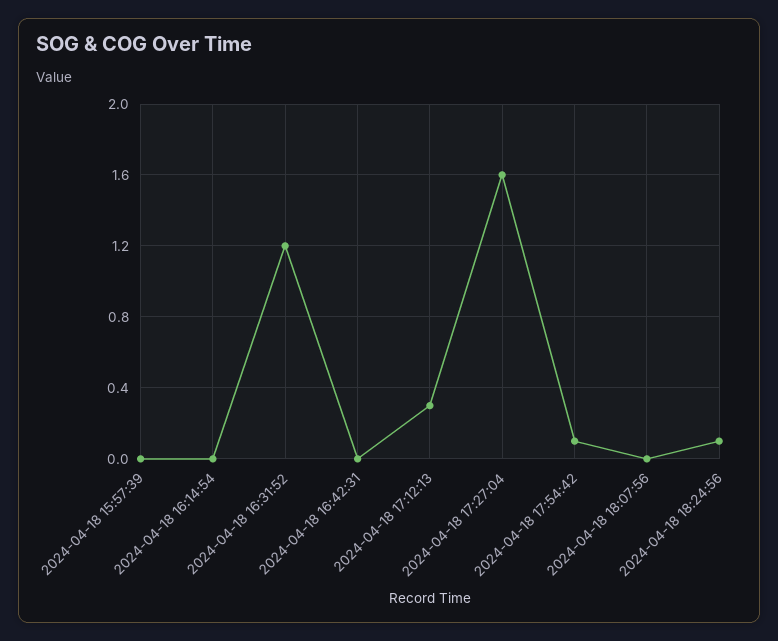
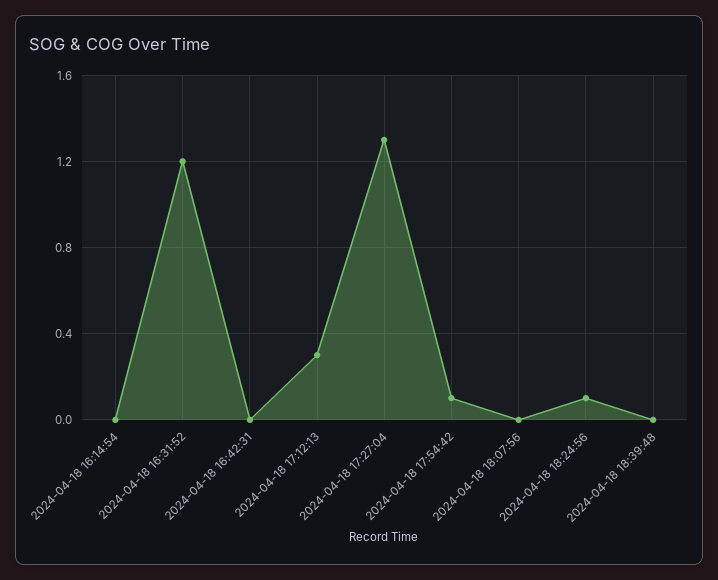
2024-04-18 15:57:39: 0 -> none
2024-04-18 17:27:04: 1.6 -> 1.3
2024-04-18 18:39:48: none -> 0

